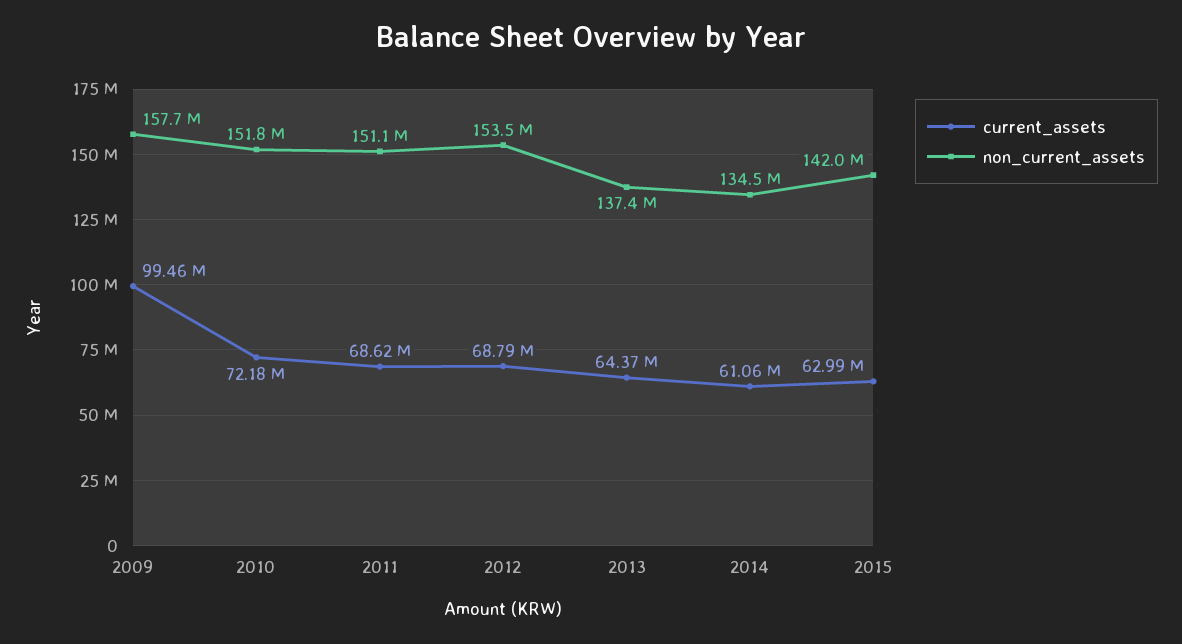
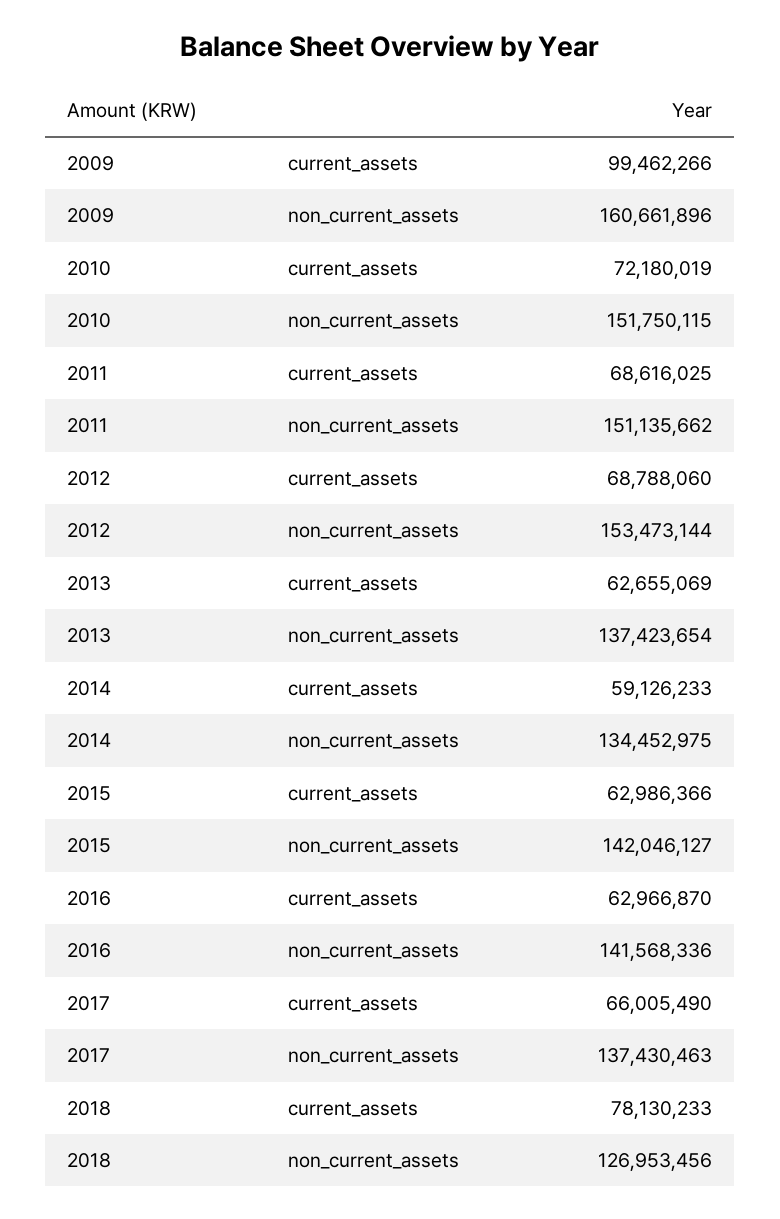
non_current_assets, 2009: 157700000 -> 160661896
current_assets, 2013: 64370000 -> 62655069
current_assets, 2014: 61060000 -> 59126233
current_assets, 2016: none -> 62966870
non_current_assets, 2016: none -> 141568336
current_assets, 2017: none -> 66005490
non_current_assets, 2017: none -> 137430463
current_assets, 2018: none -> 78130233
non_current_assets, 2018: none -> 126953456

